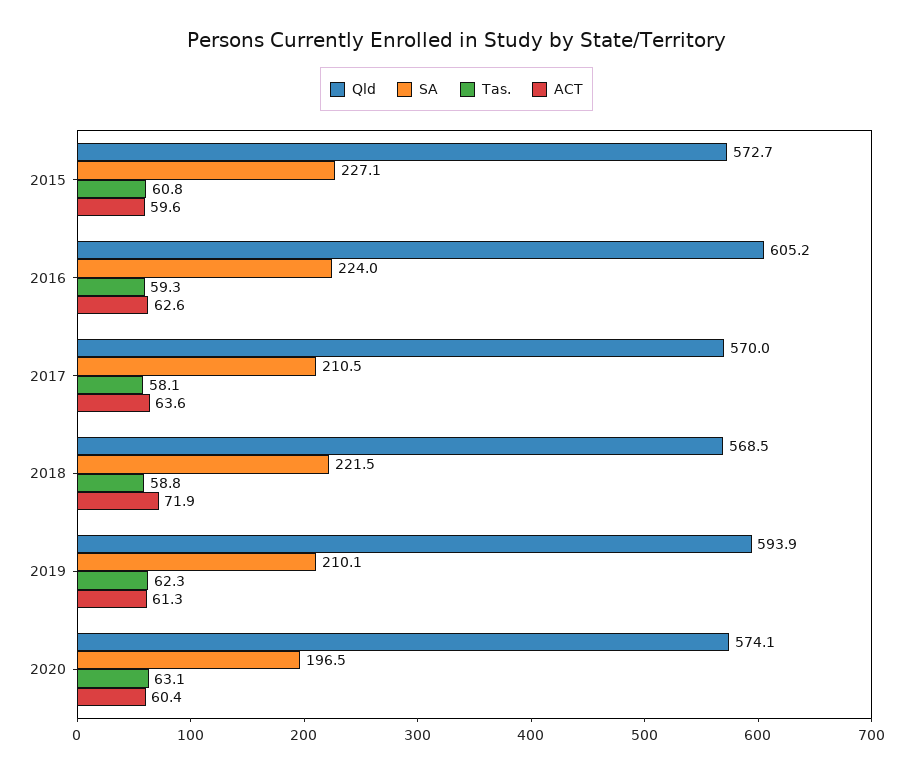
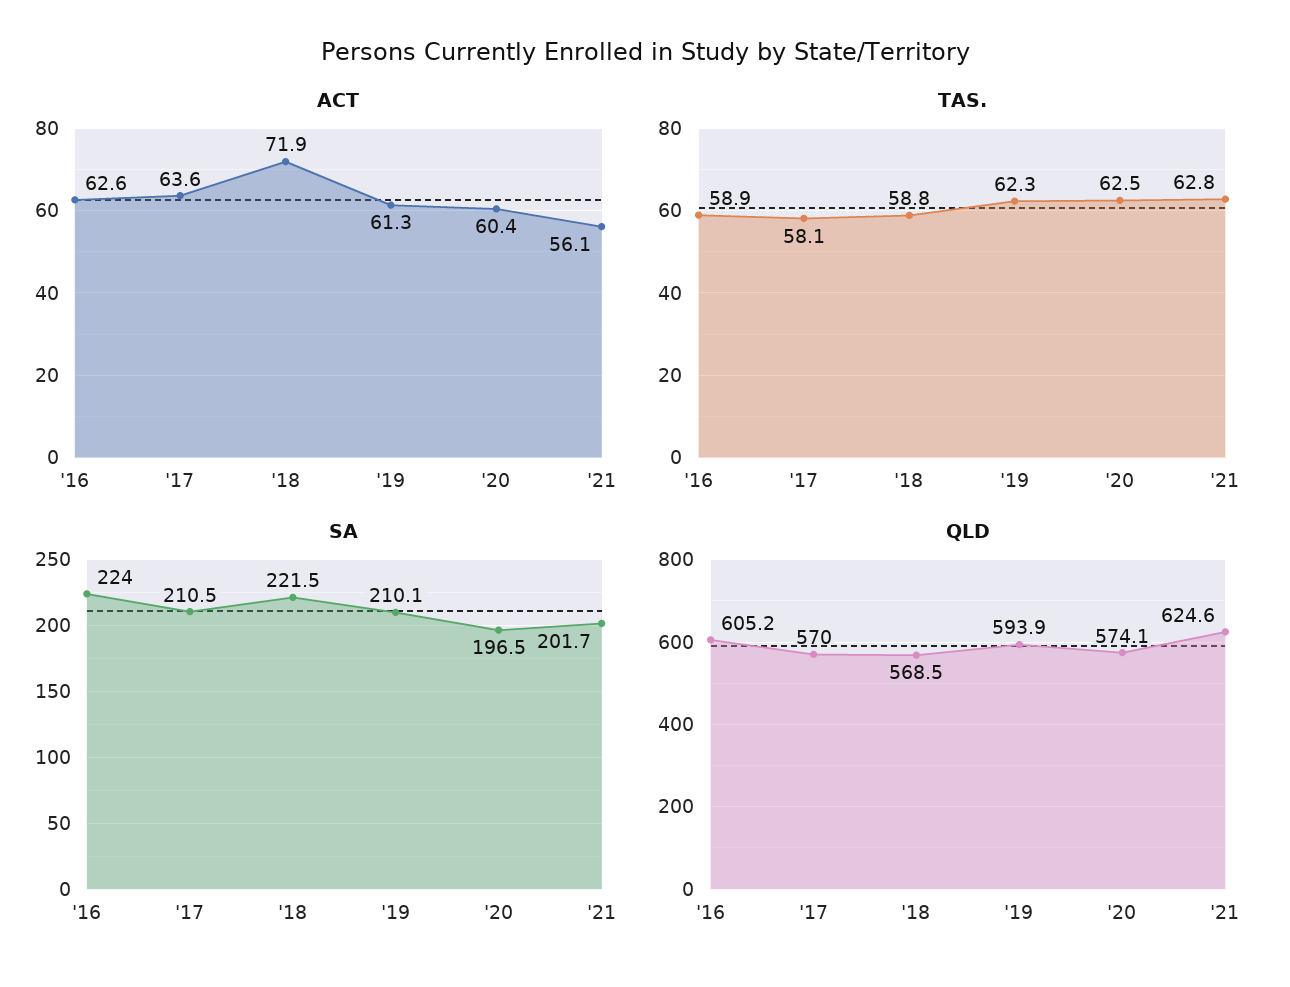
Qld, 2015: 572.7 -> none
SA, 2015: 227.1 -> none
Tas., 2015: 60.8 -> none
ACT, 2015: 59.6 -> none
Tas., 2016: 59.3 -> 58.9
Tas., 2020: 63.1 -> 62.5
ACT, '21: none -> 56.1
Tas., '21: none -> 62.8
SA, '21: none -> 201.7
Qld, '21: none -> 624.6

